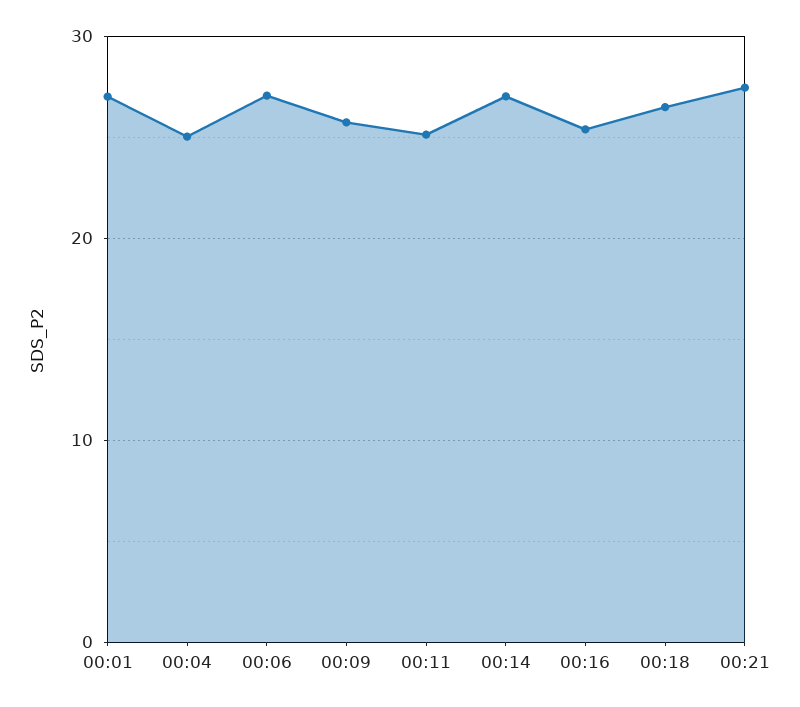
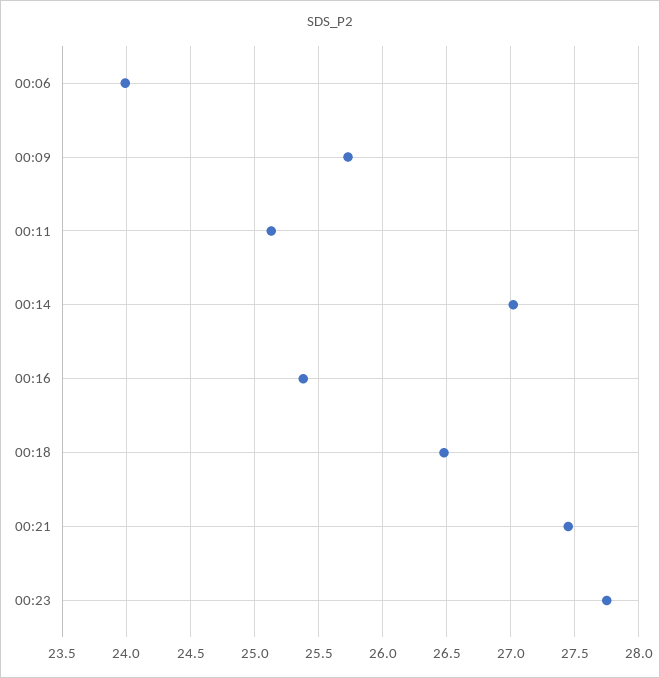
00:01: 27 -> none
00:04: 25 -> none
00:06: 27 -> 24
00:23: none -> 27.75

